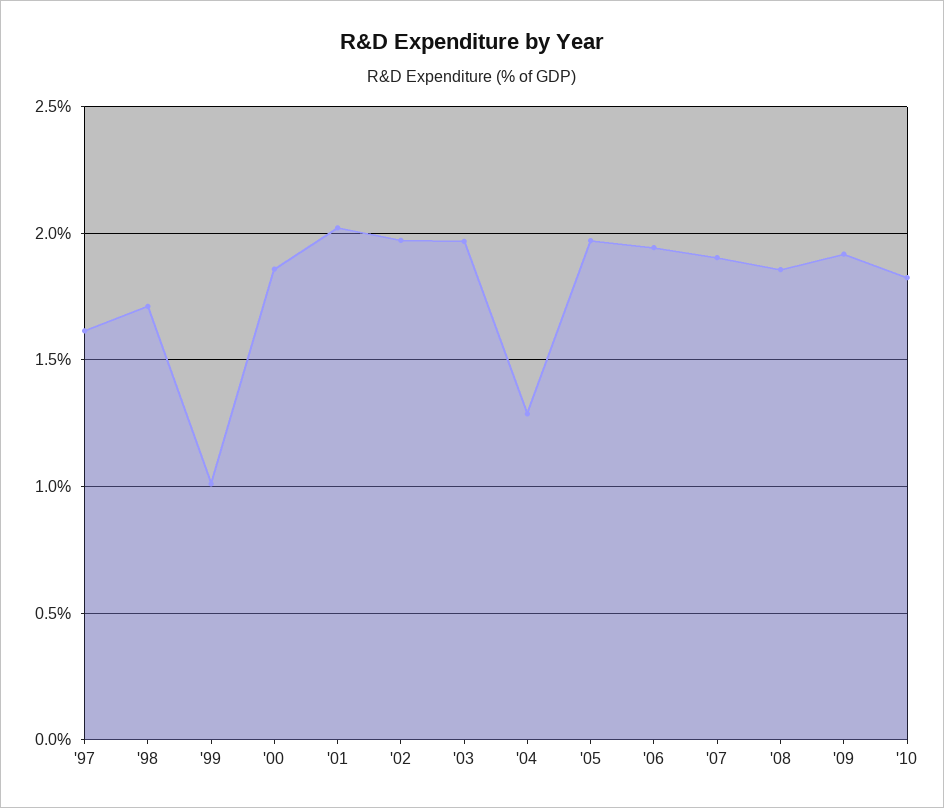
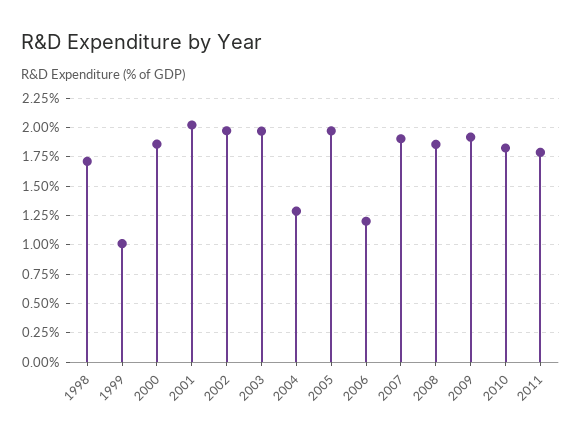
'97: 1.6 -> none
'06: 1.95 -> 1.25
2011: none -> 1.75

